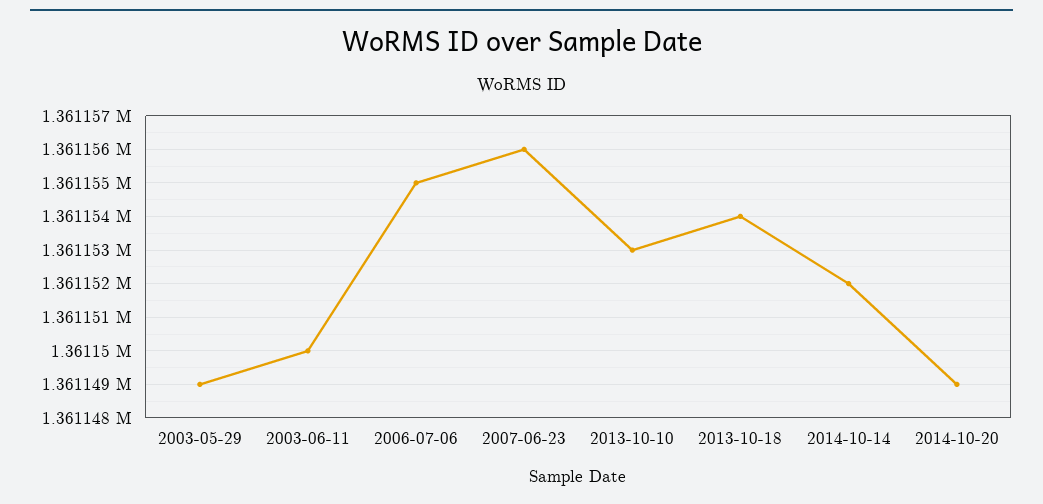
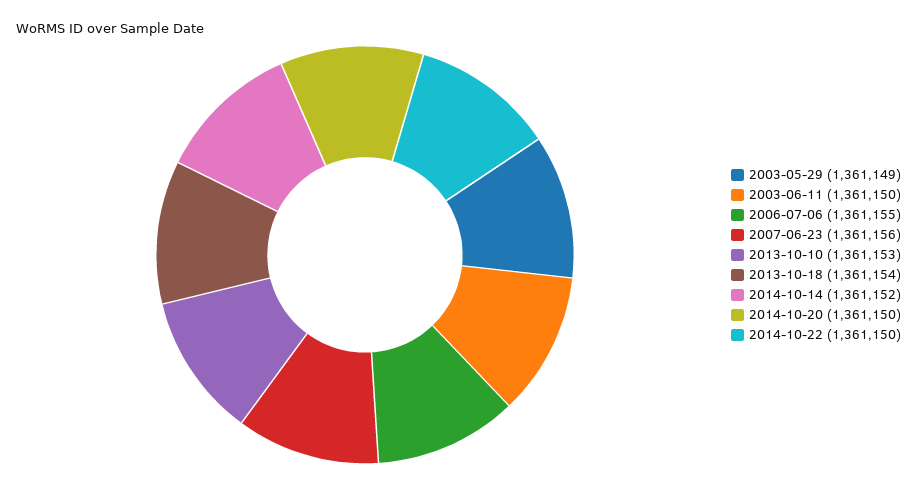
2014-10-20: 1361149 -> 1361150
2014-10-22: none -> 1361150

